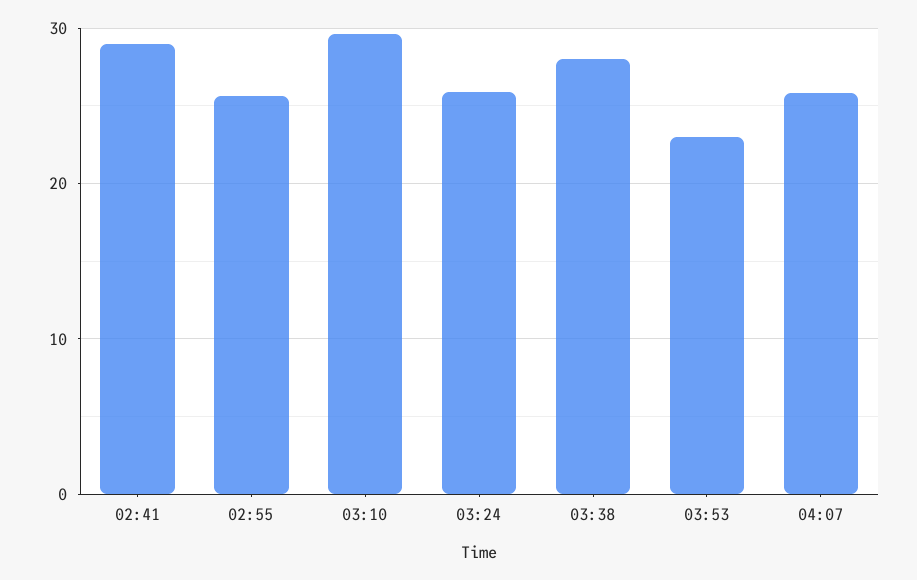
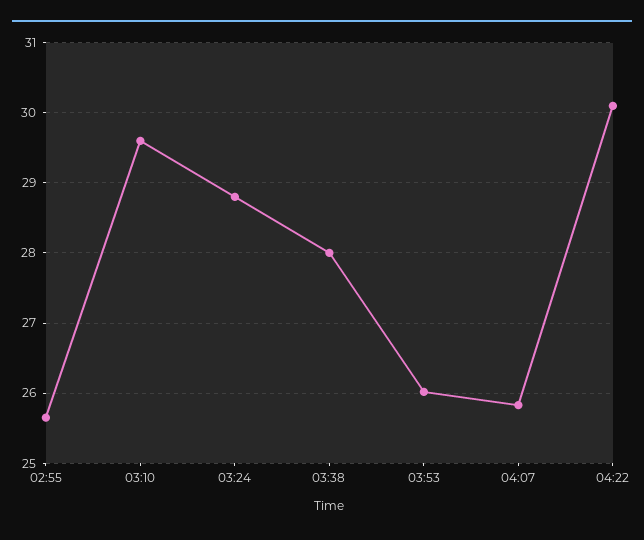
02:41: 29 -> none
03:24: 26 -> 28.8
03:53: 23 -> 26
04:22: none -> 30.1

